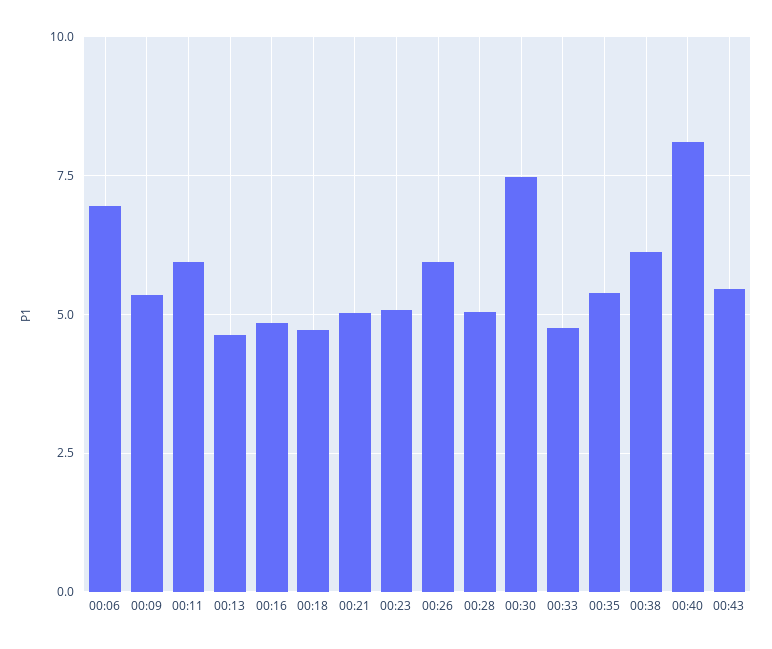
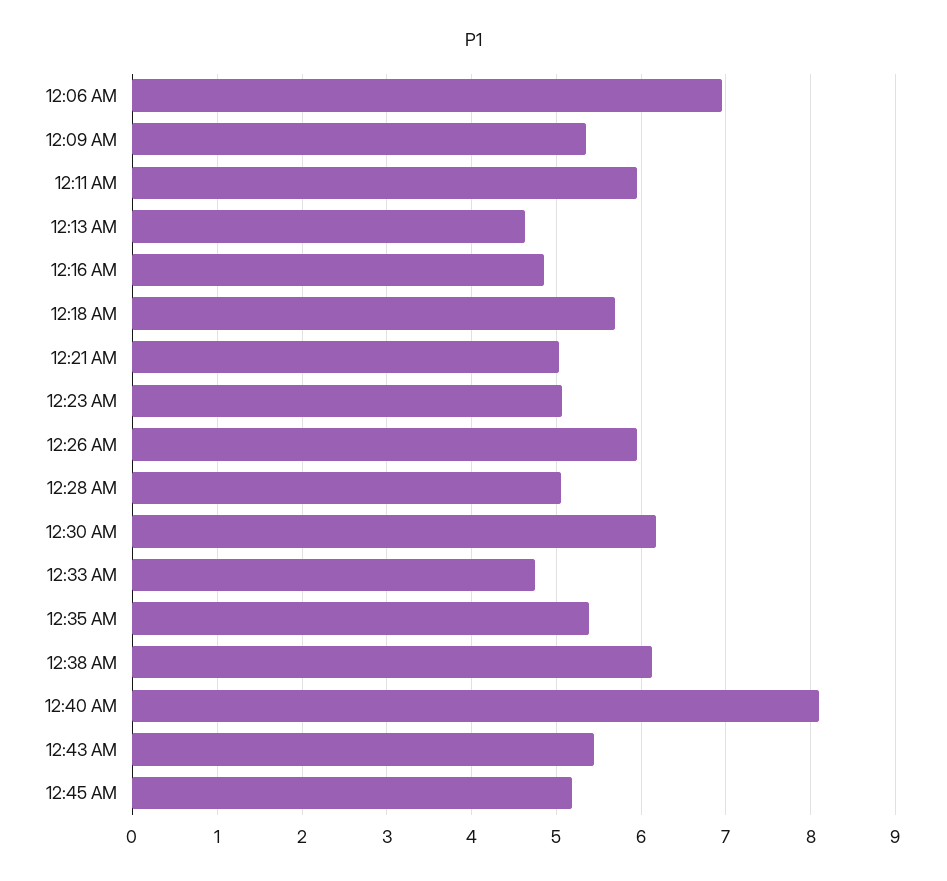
00:18: 4.75 -> 5.7
00:30: 7.5 -> 6.2
12:45 AM: none -> 5.2

